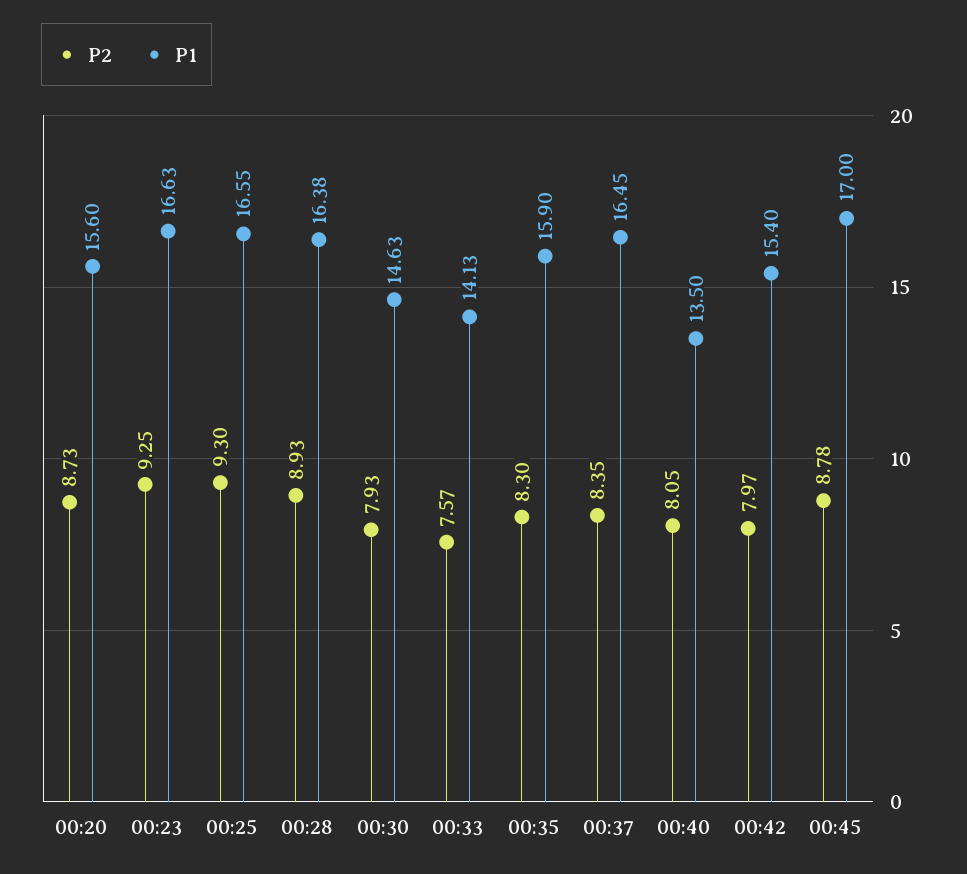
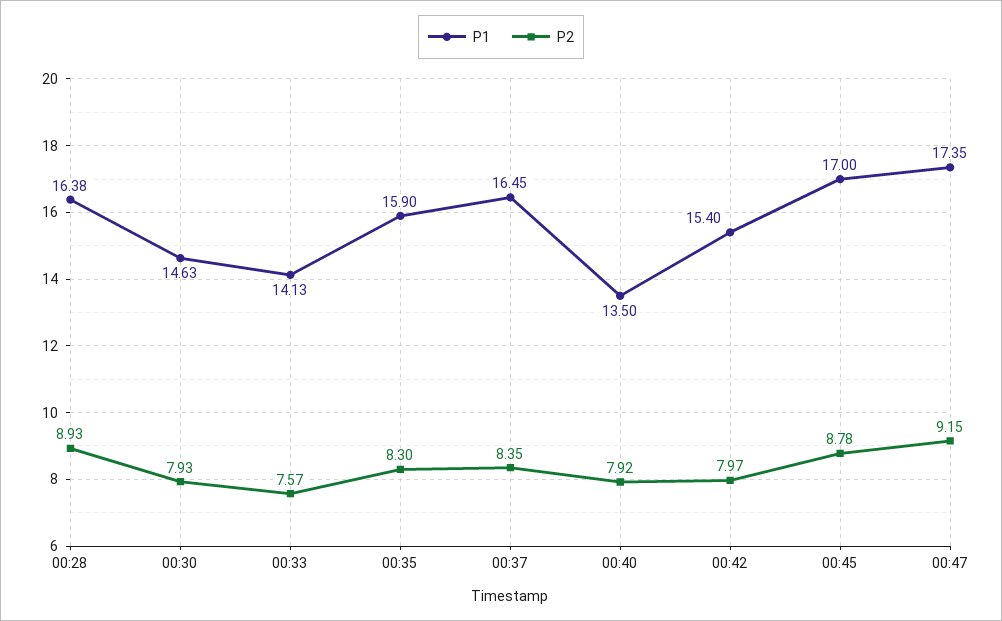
P2, 00:20: 8.73 -> none
P1, 00:20: 15.6 -> none
P2, 00:23: 9.25 -> none
P1, 00:23: 16.63 -> none
P2, 00:25: 9.3 -> none
P1, 00:25: 16.55 -> none
P2, 00:40: 8.05 -> 7.92
P1, 00:47: none -> 17.35
P2, 00:47: none -> 9.15

